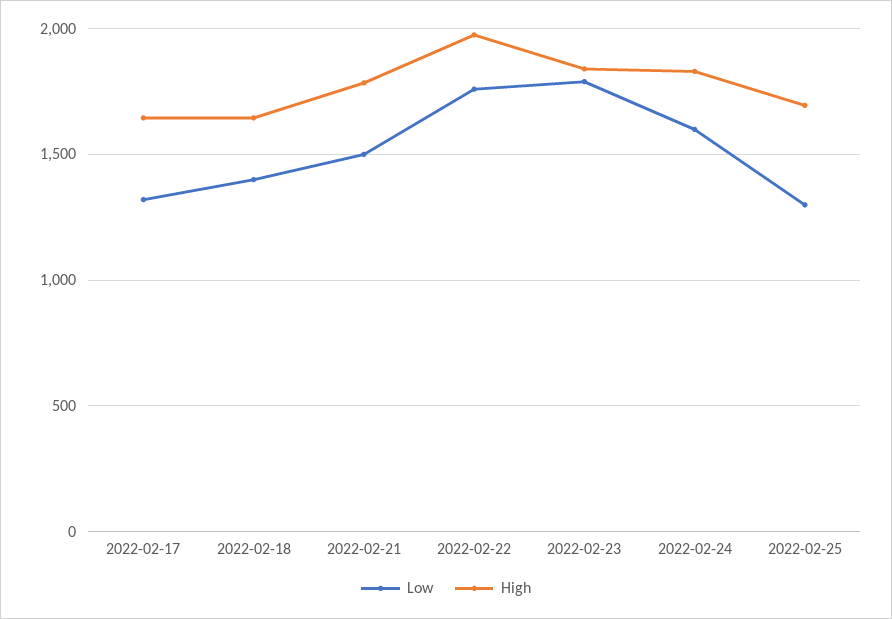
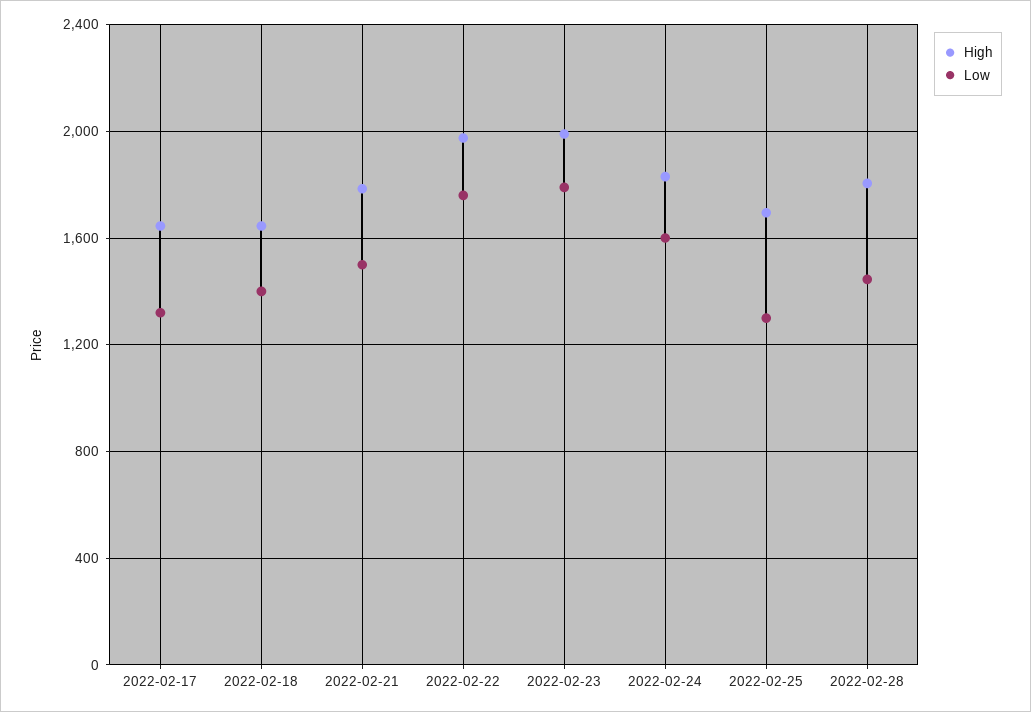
High, 2022-02-23: 1850 -> 2000
High, 2022-02-28: none -> 1800
Low, 2022-02-28: none -> 1450

